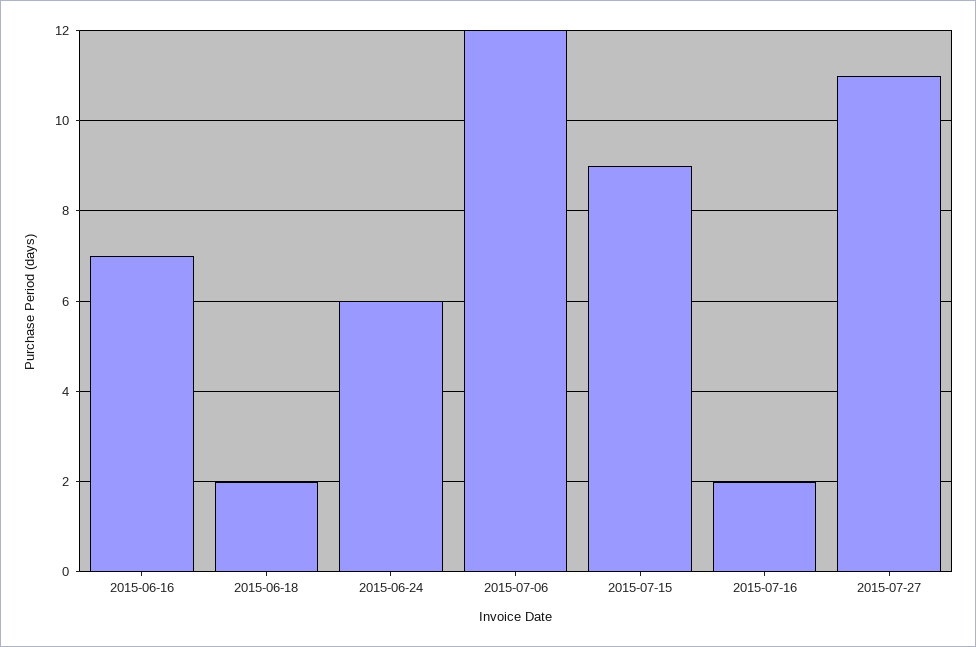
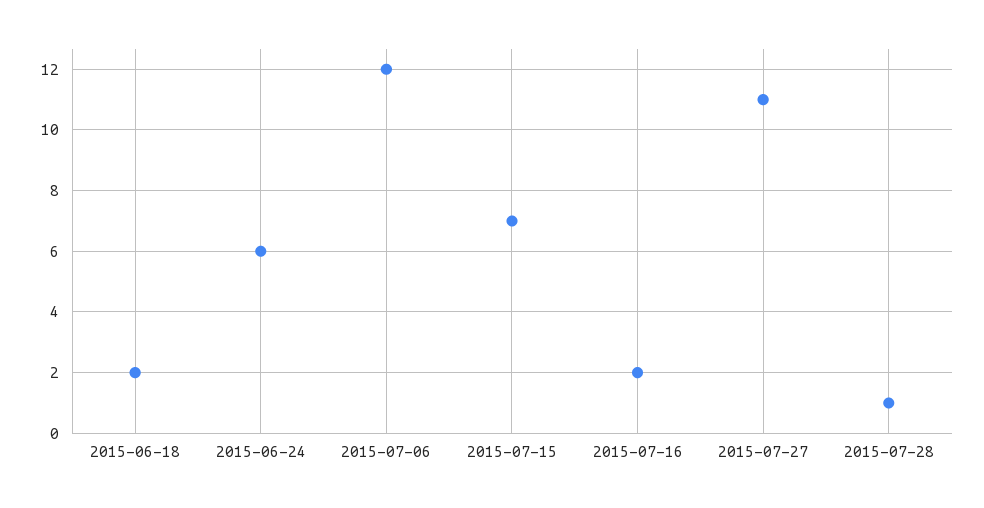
2015-06-16: 7 -> none
2015-07-15: 9 -> 7
2015-07-28: none -> 1

